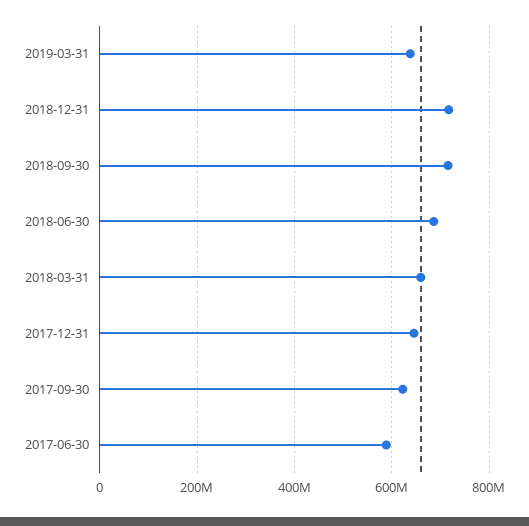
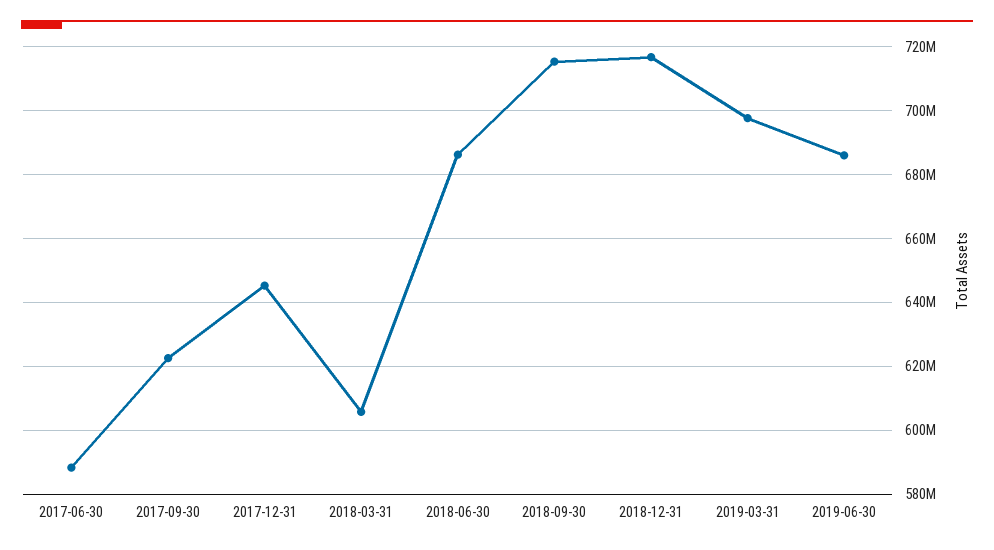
2019-03-31: 640000000 -> 698000000
2018-03-31: 660000000 -> 606000000
2019-06-30: none -> 686000000

